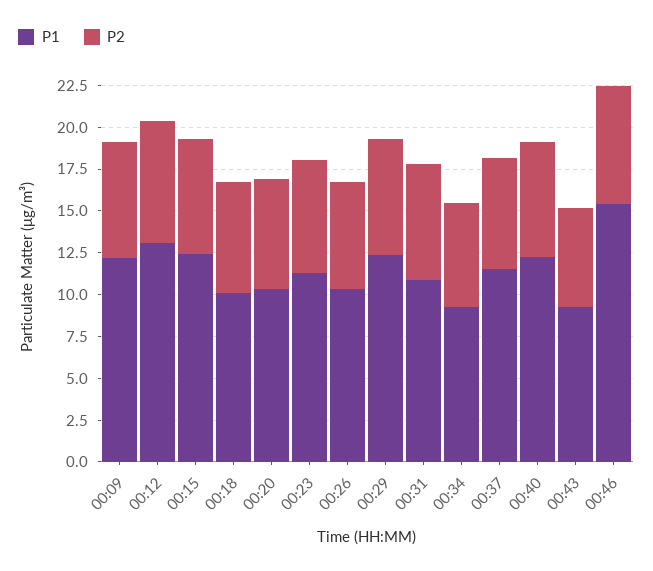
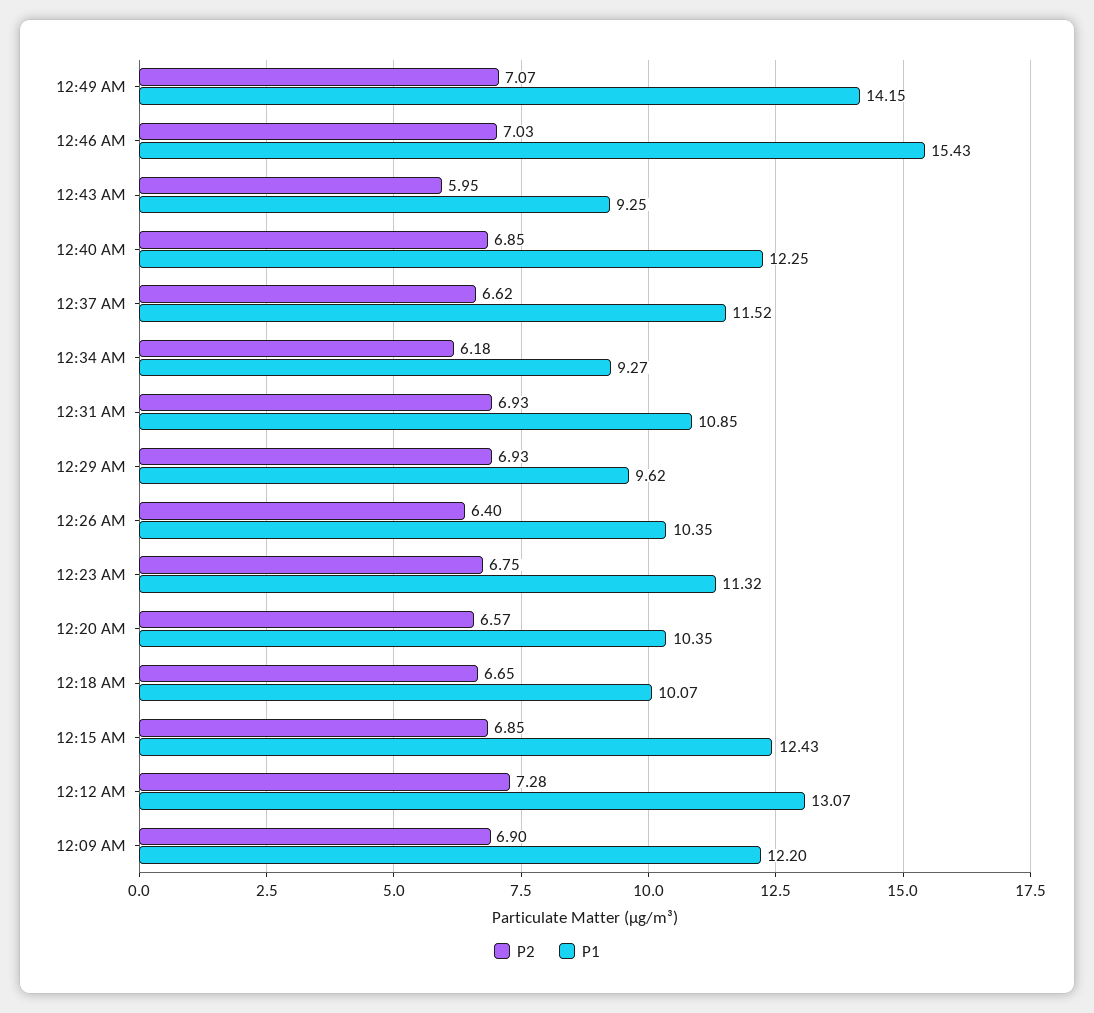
P1, 00:29: 12.5 -> 9.62
P2, 12:49 AM: none -> 7.07
P1, 12:49 AM: none -> 14.15

